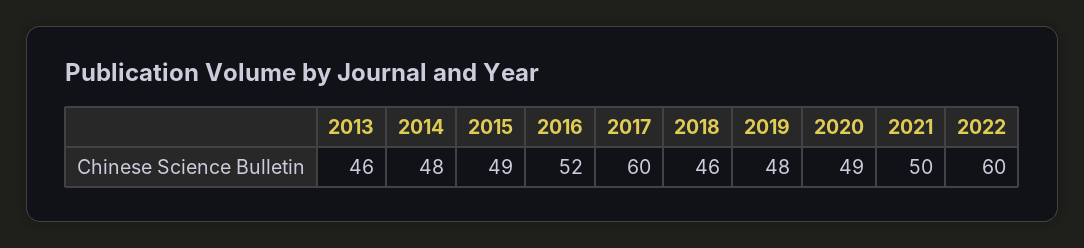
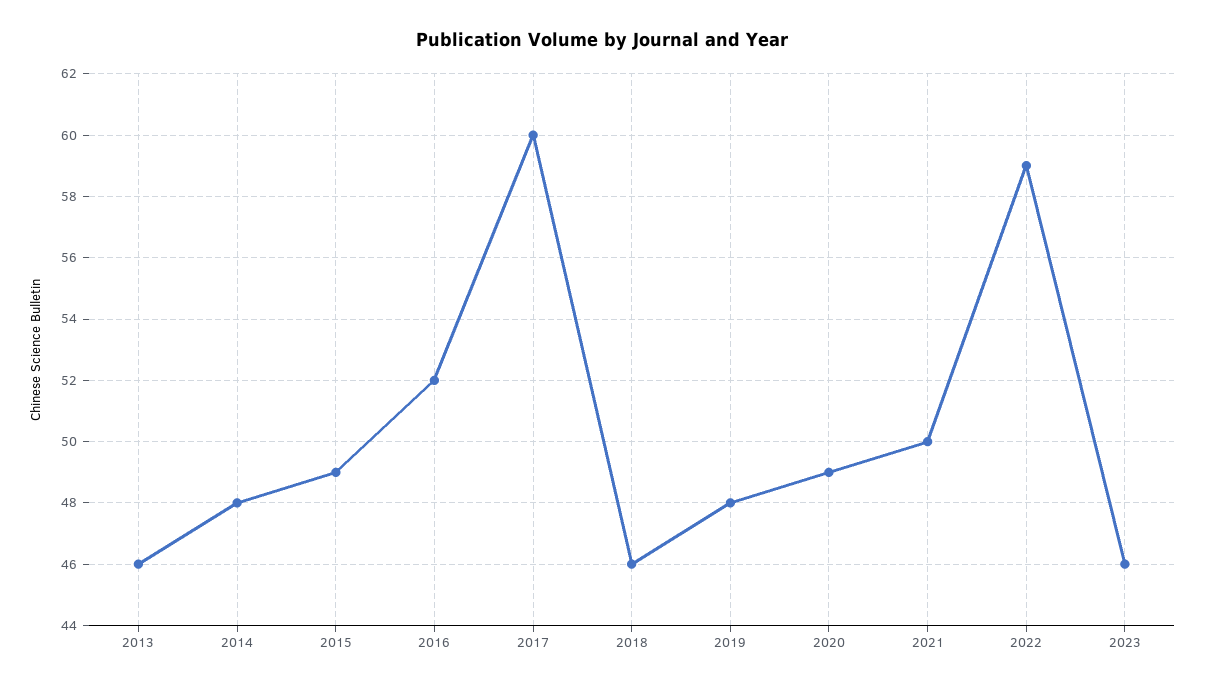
2022: 60 -> 59
2023: none -> 46

